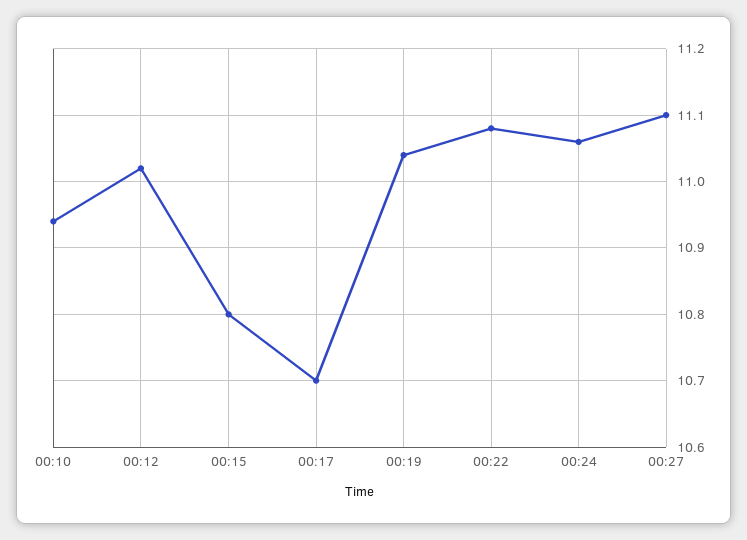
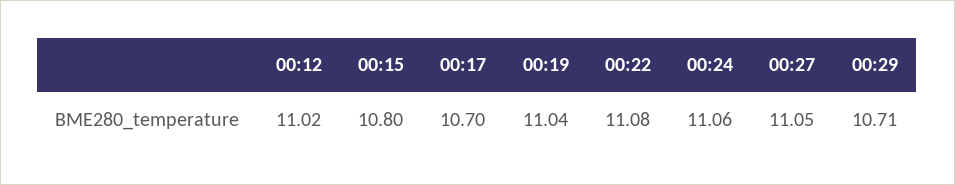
00:10: 10.94 -> none
00:27: 11.1 -> 11.05
00:29: none -> 10.71

